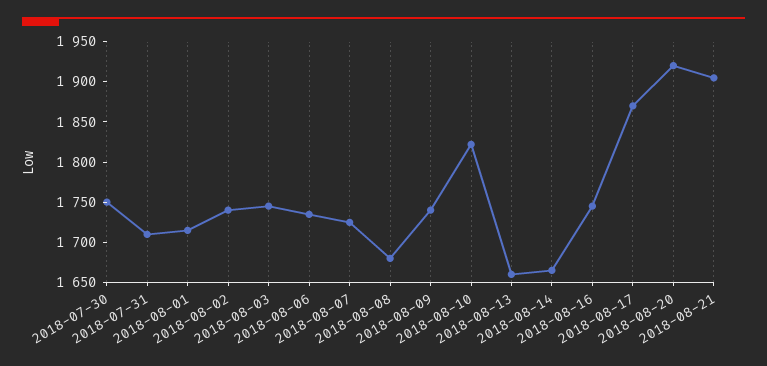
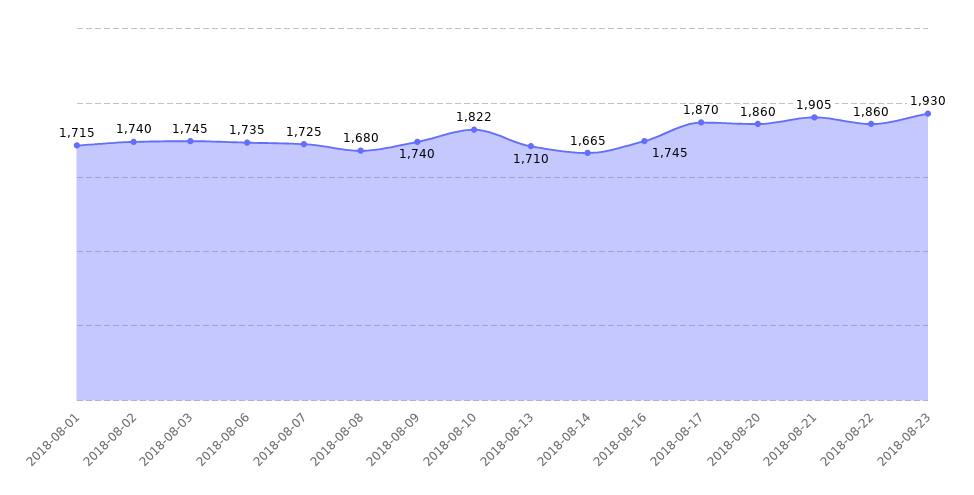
2018-07-30: 1750 -> none
2018-07-31: 1710 -> none
2018-08-13: 1660 -> 1710
2018-08-20: 1920 -> 1860
2018-08-22: none -> 1860
2018-08-23: none -> 1930

